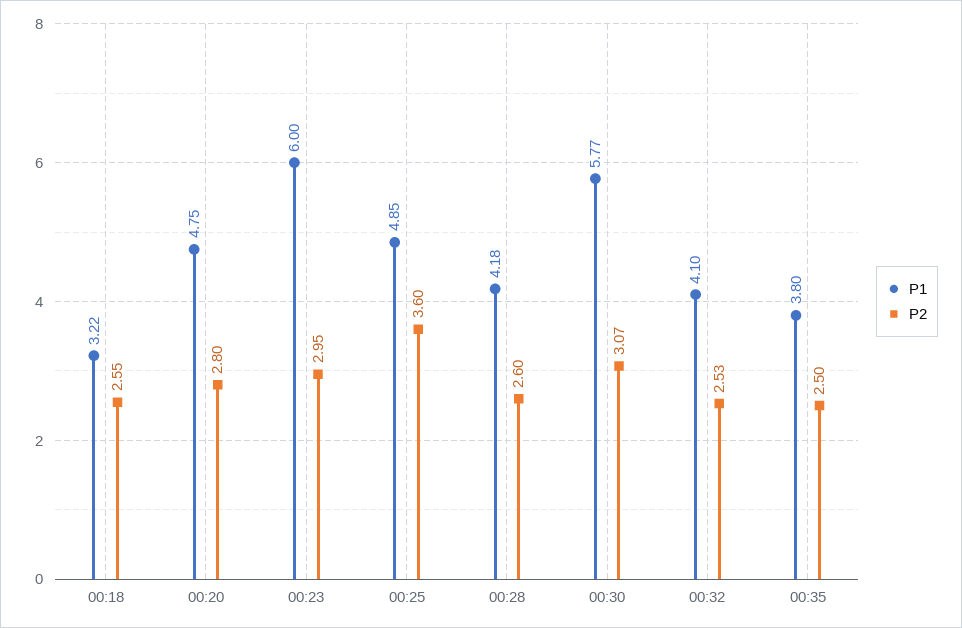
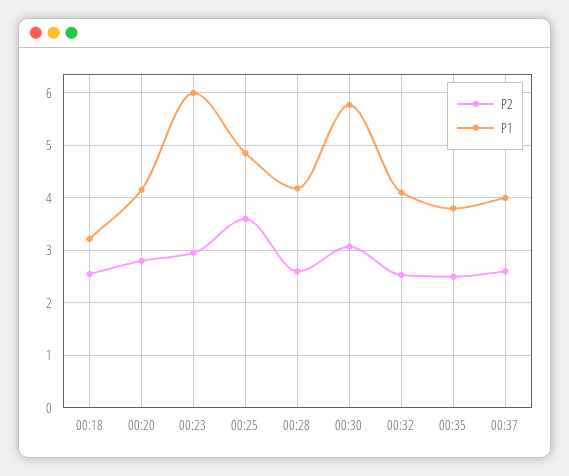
P1, 00:20: 4.75 -> 4.2
P2, 00:37: none -> 2.6
P1, 00:37: none -> 4

